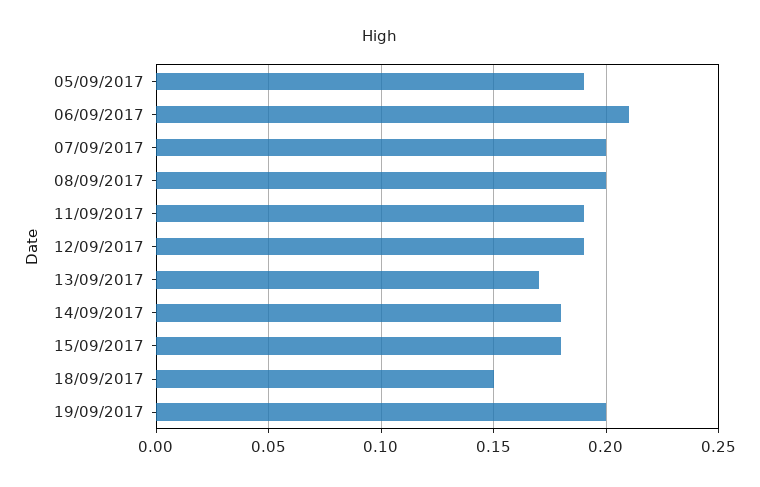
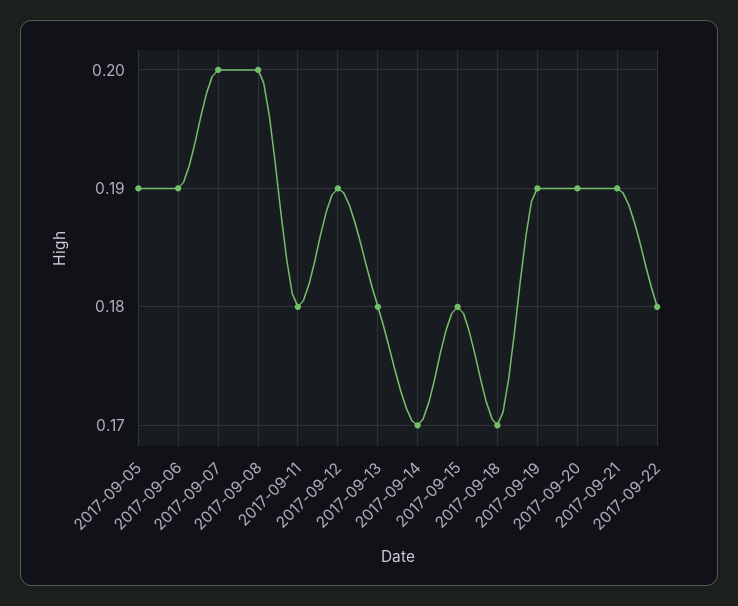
06/09/2017: 0.21 -> 0.19
11/09/2017: 0.19 -> 0.18
13/09/2017: 0.17 -> 0.18
14/09/2017: 0.18 -> 0.17
18/09/2017: 0.15 -> 0.17
19/09/2017: 0.2 -> 0.19
2017-09-20: none -> 0.19
2017-09-21: none -> 0.19
2017-09-22: none -> 0.18

